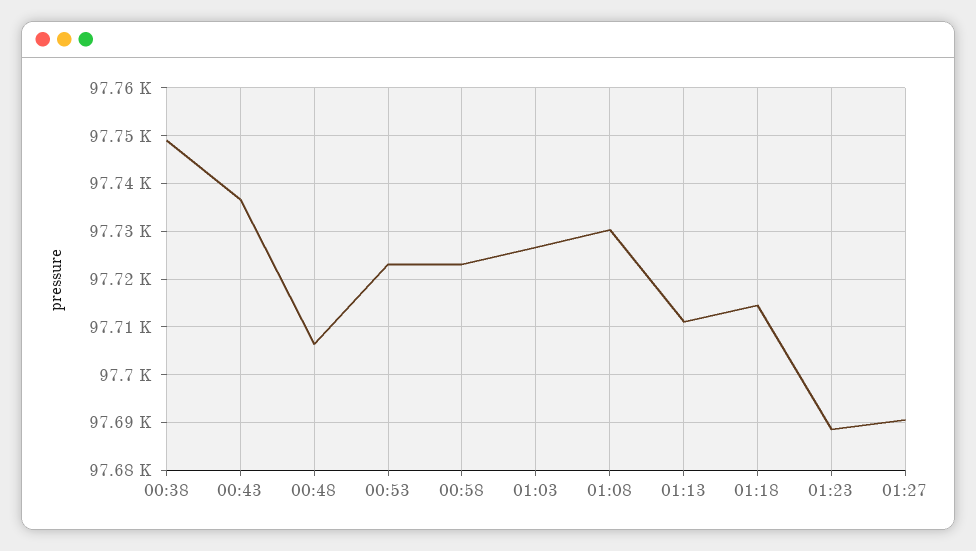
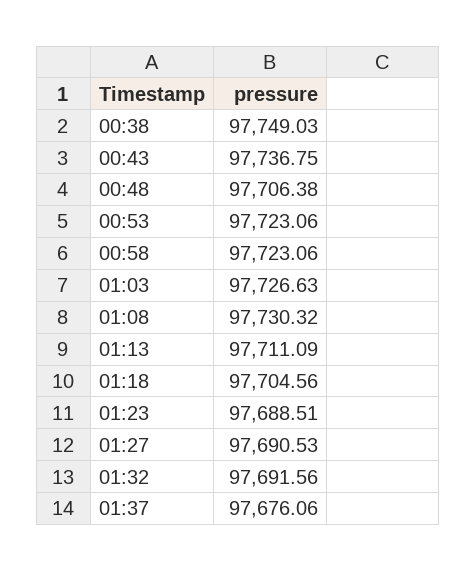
01:18: 97714 -> 97704.56
01:32: none -> 97691.56
01:37: none -> 97676.06

